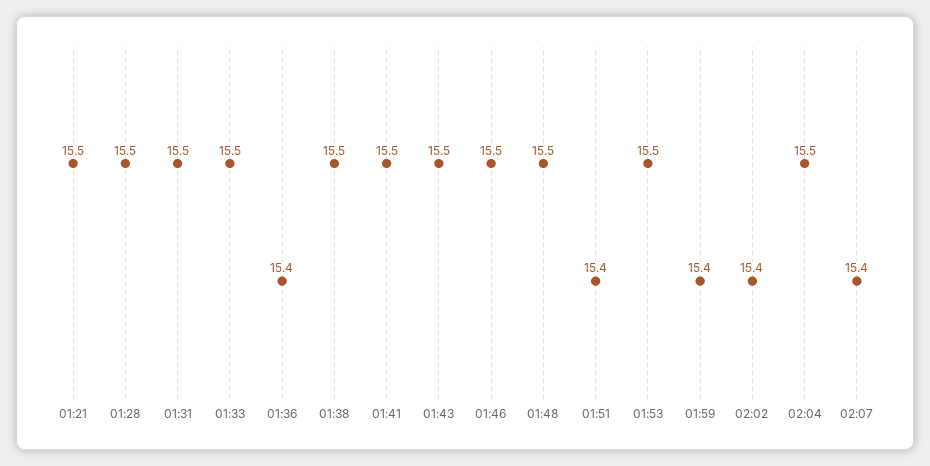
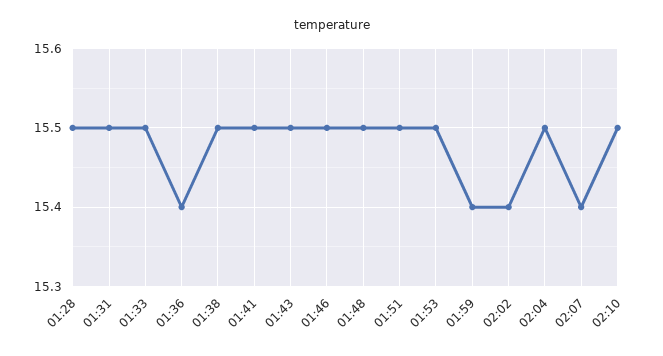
01:21: 15.5 -> none
01:51: 15.4 -> 15.5
02:10: none -> 15.5

